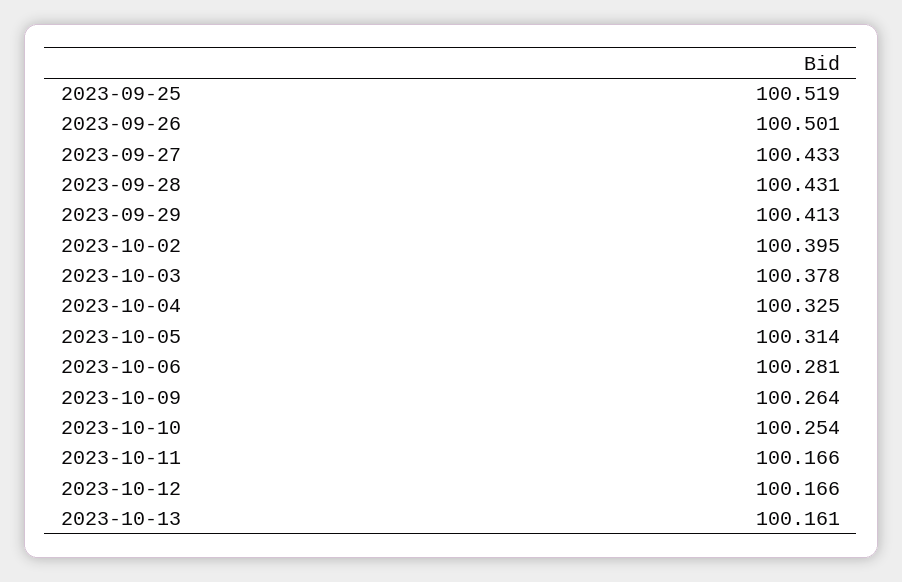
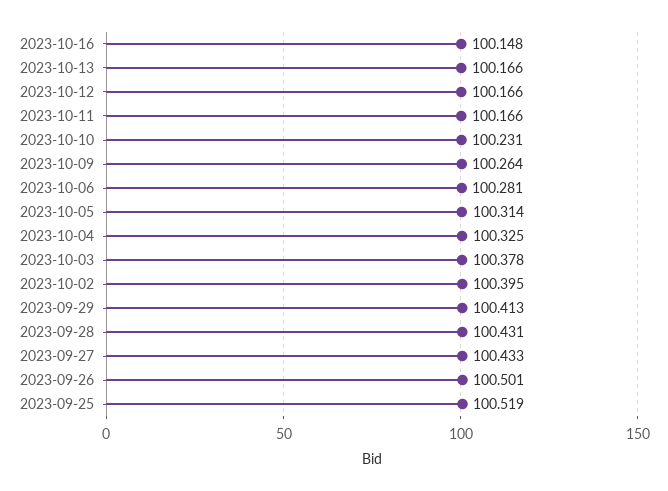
2023-10-10: 100.254 -> 100.231
2023-10-13: 100.161 -> 100.166
2023-10-16: none -> 100.148

